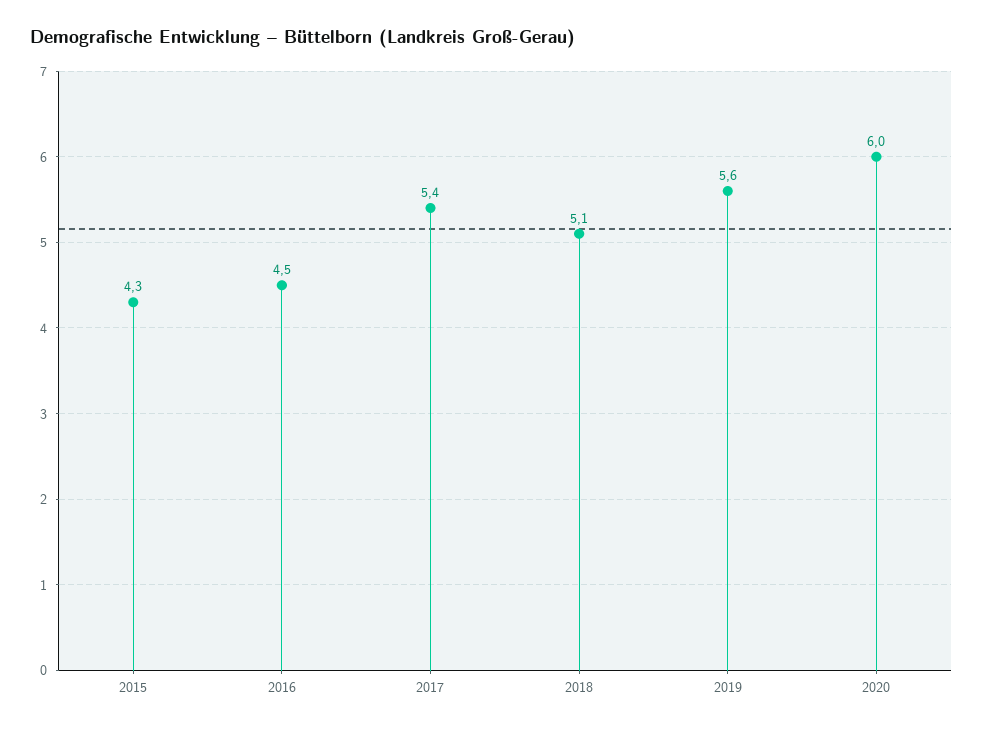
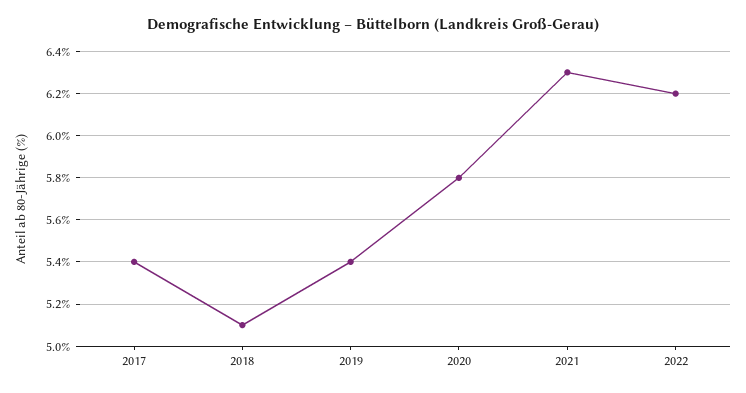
2015: 4.3 -> none
2016: 4.5 -> none
2019: 5.6 -> 5.4
2020: 6 -> 5.8
2021: none -> 6.3
2022: none -> 6.2

